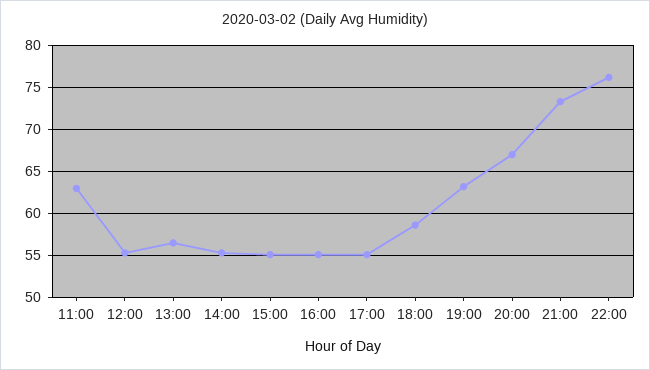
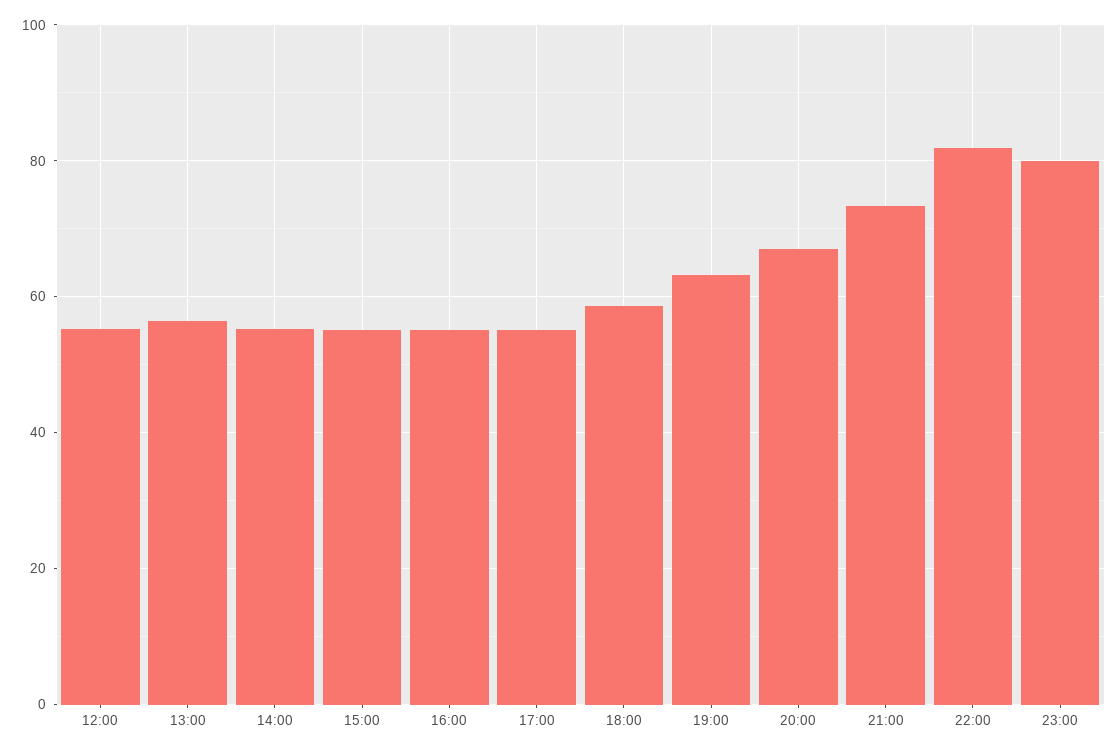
11:00: 63 -> none
22:00: 76 -> 82
23:00: none -> 80

